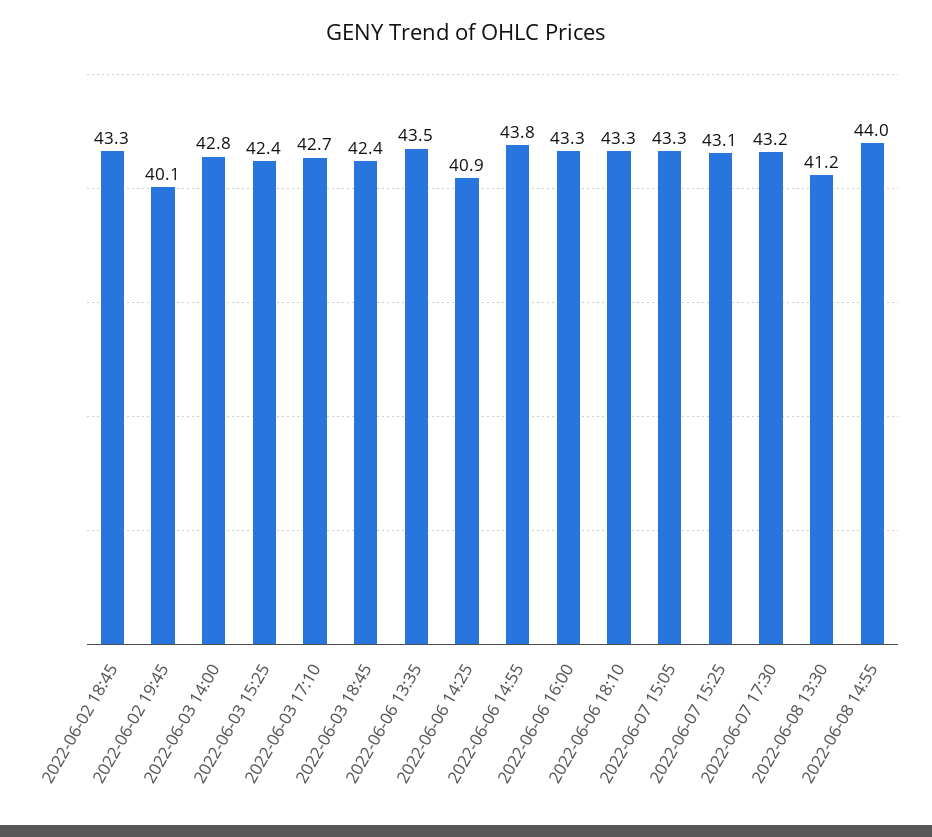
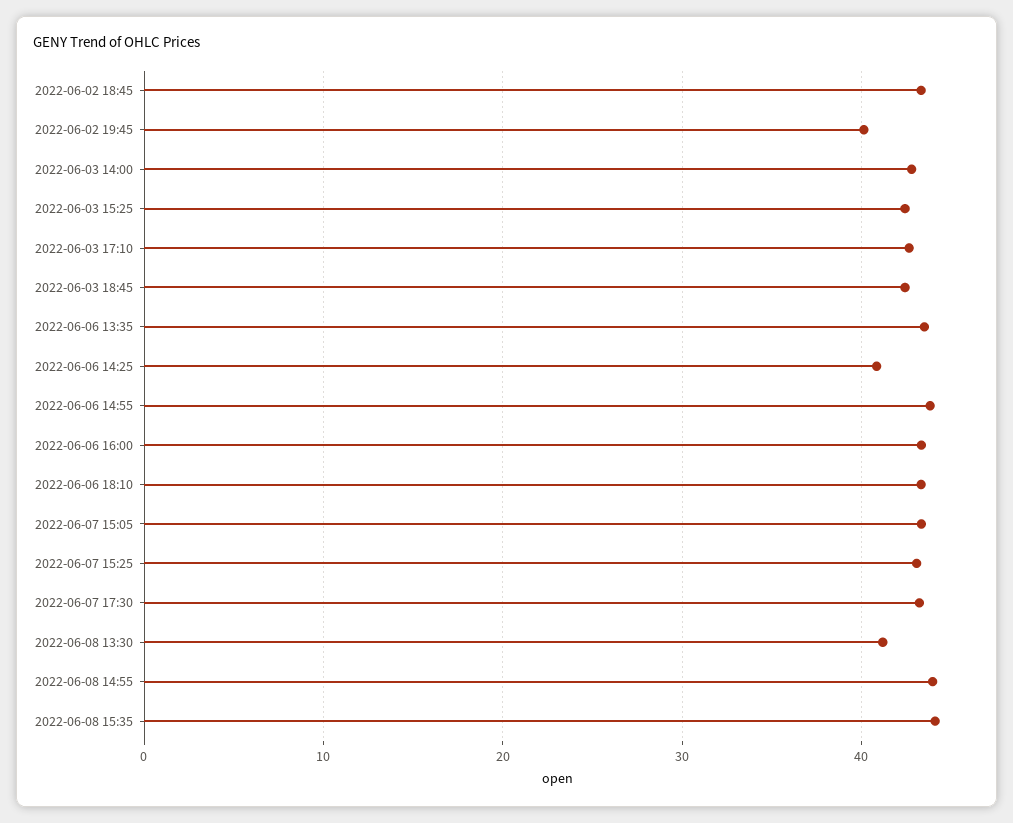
2022-06-08 15:35: none -> 44

